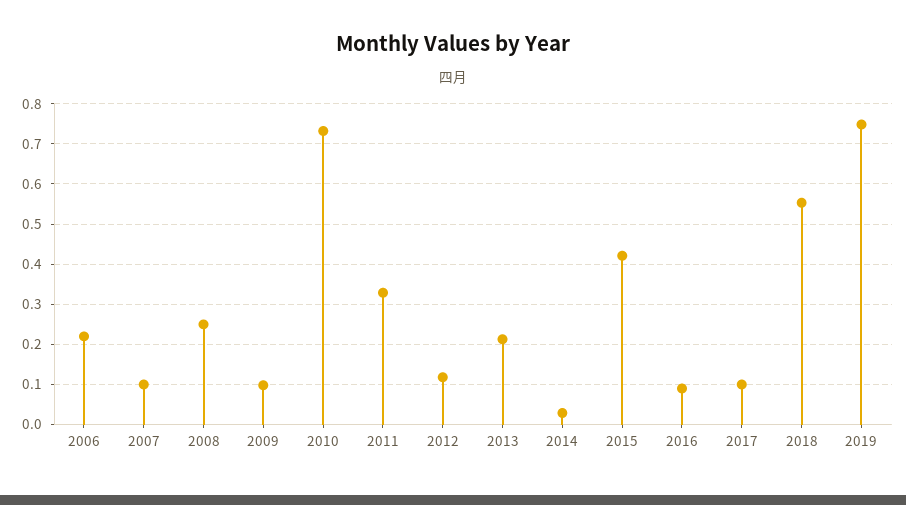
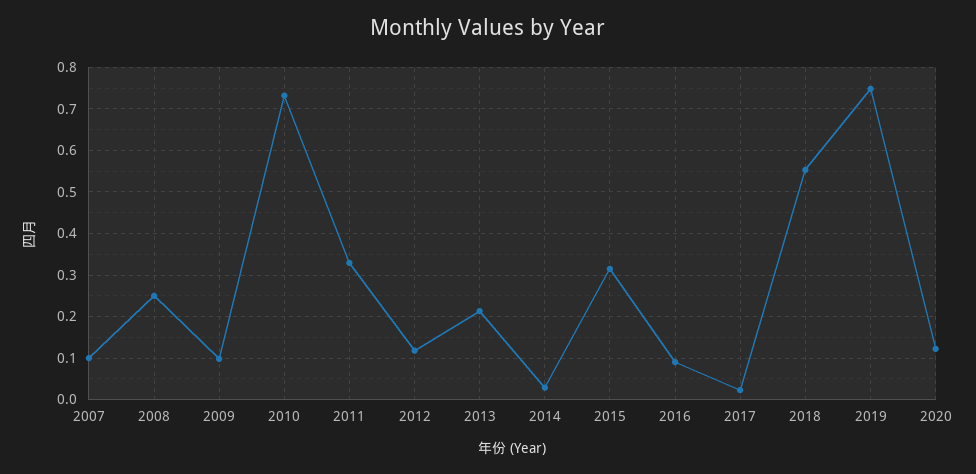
2006: 0.22 -> none
2015: 0.42 -> 0.32
2017: 0.1 -> 0.02
2020: none -> 0.12

